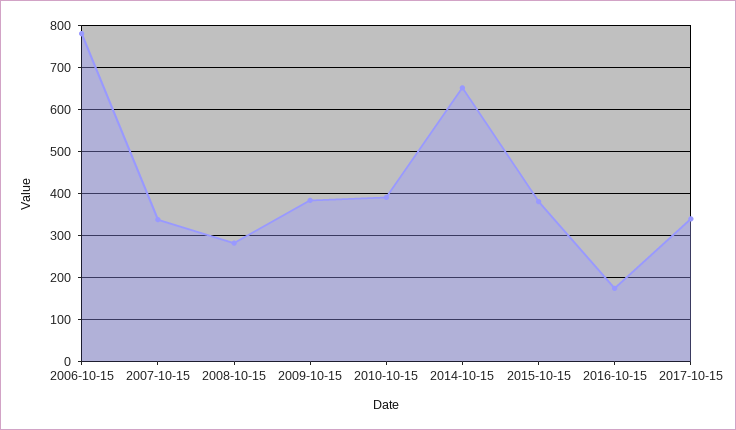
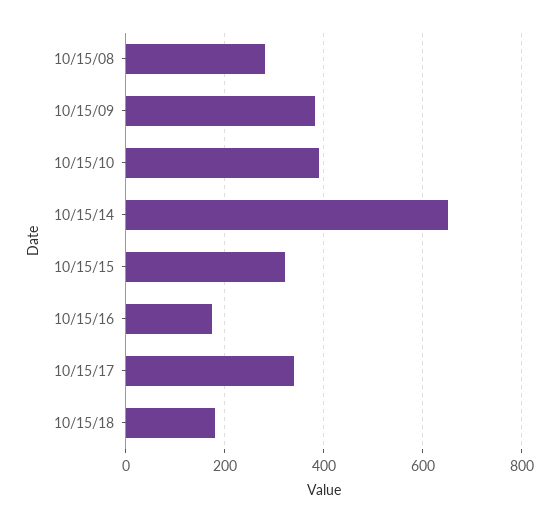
2006-10-15: 780 -> none
2007-10-15: 340 -> none
2015-10-15: 380 -> 320
10/15/18: none -> 180

